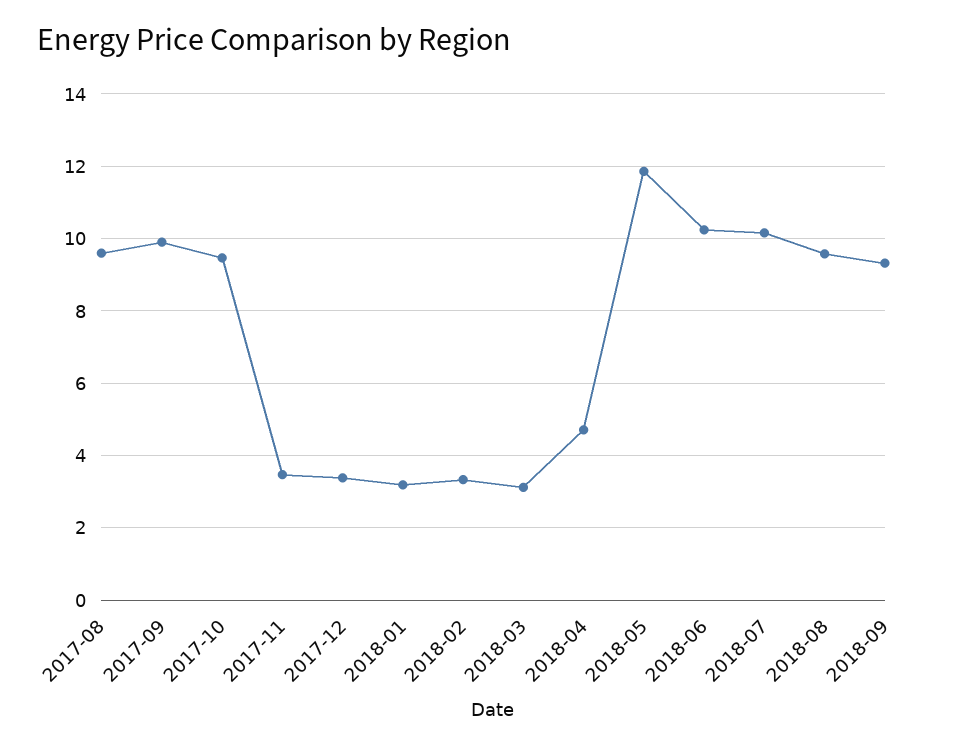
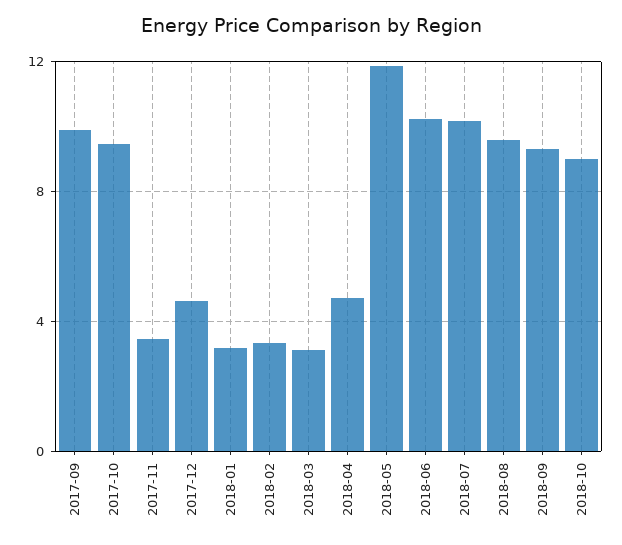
2017-08: 9.6 -> none
2017-12: 3.4 -> 4.5
2018-10: none -> 9

